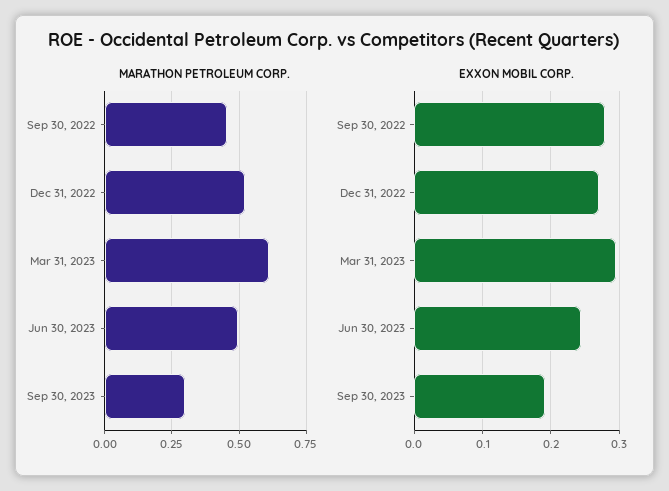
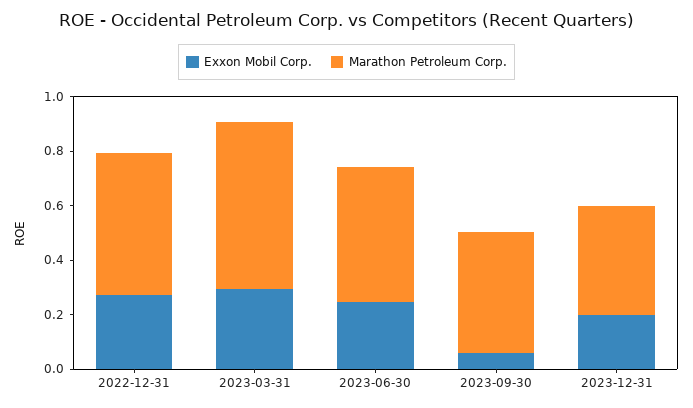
MARATHON PETROLEUM CORP., Sep 30, 2022: 0.45 -> none
MARATHON PETROLEUM CORP., Sep 30, 2023: 0.3 -> 0.45
EXXON MOBIL CORP., Sep 30, 2022: 0.28 -> none
EXXON MOBIL CORP., Sep 30, 2023: 0.19 -> 0.05
EXXON MOBIL CORP., 2023-12-31: none -> 0.2
MARATHON PETROLEUM CORP., 2023-12-31: none -> 0.4

